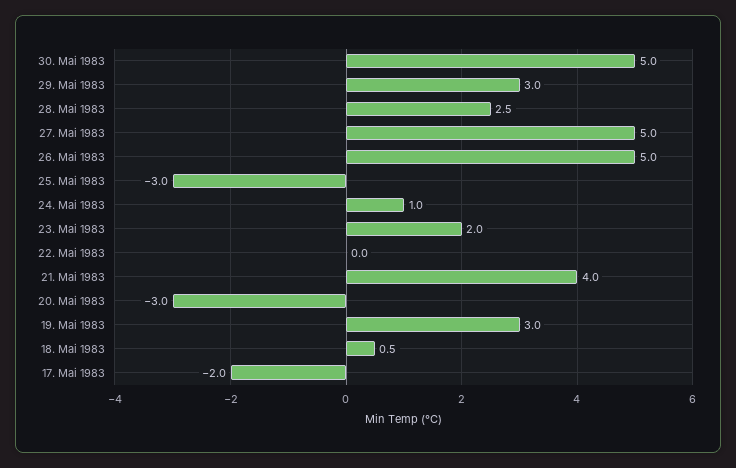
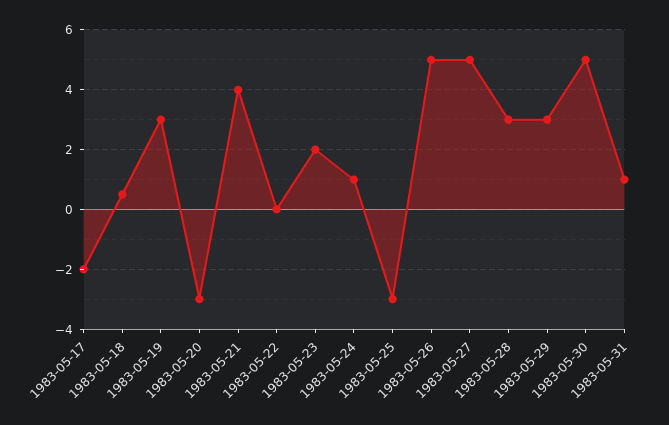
28. Mai 1983: 2.5 -> 3
1983-05-31: none -> 1

